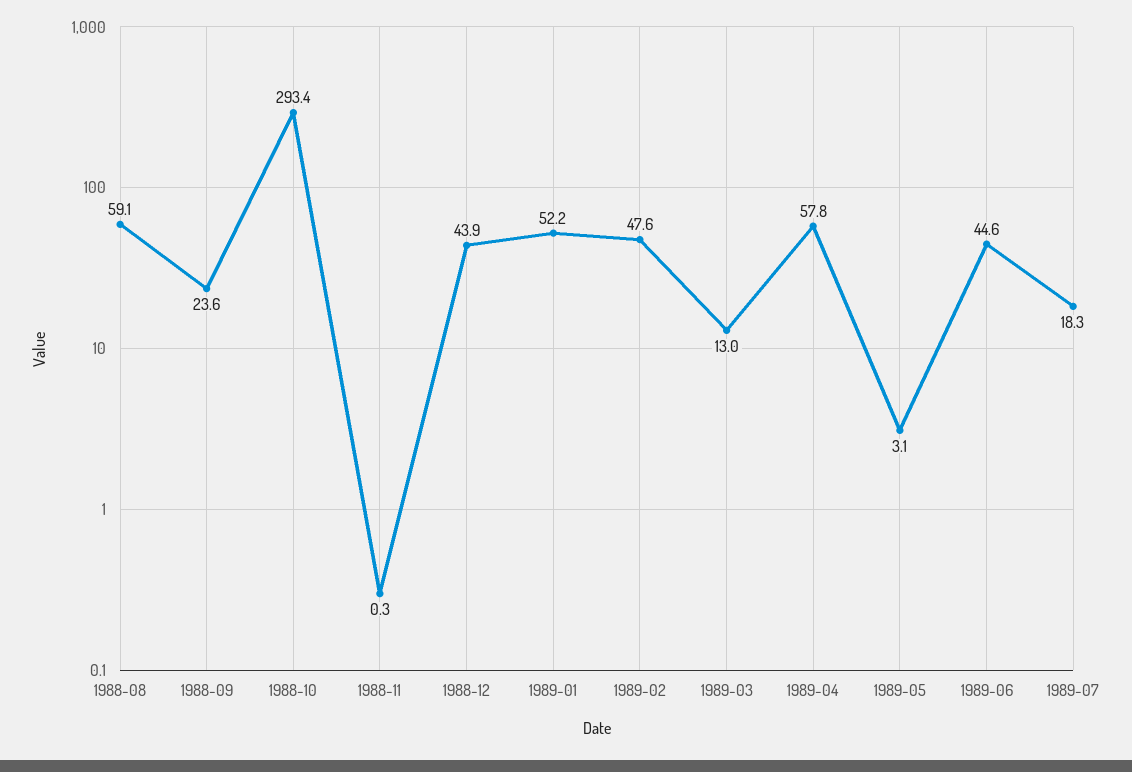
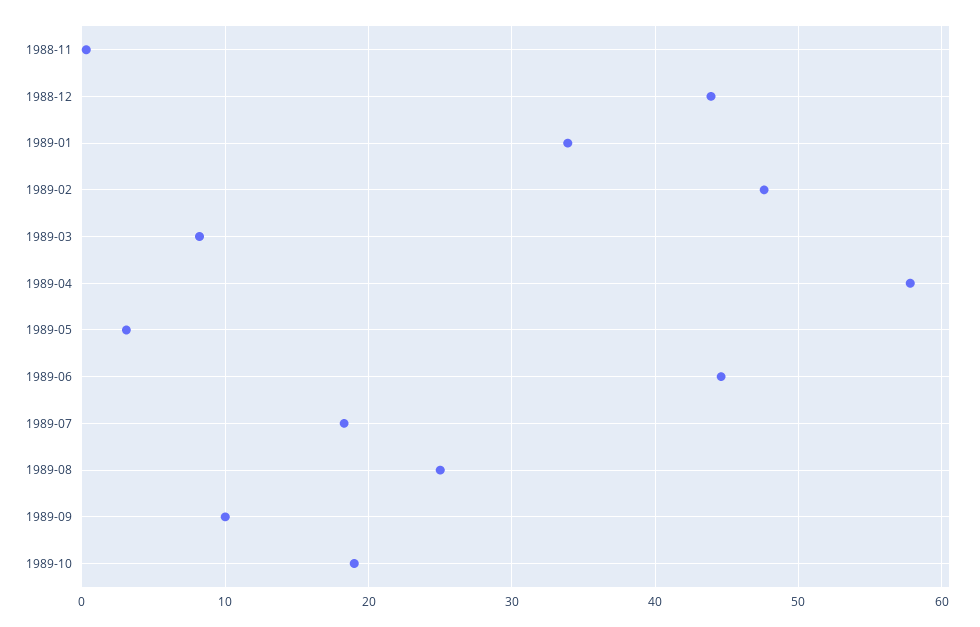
1988-08: 59.1 -> none
1988-09: 23.6 -> none
1988-10: 293.4 -> none
1989-01: 52.2 -> 34
1989-03: 13 -> 8
1989-08: none -> 25
1989-09: none -> 10
1989-10: none -> 19

